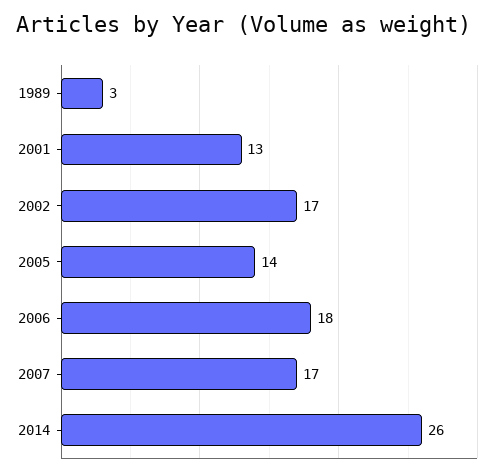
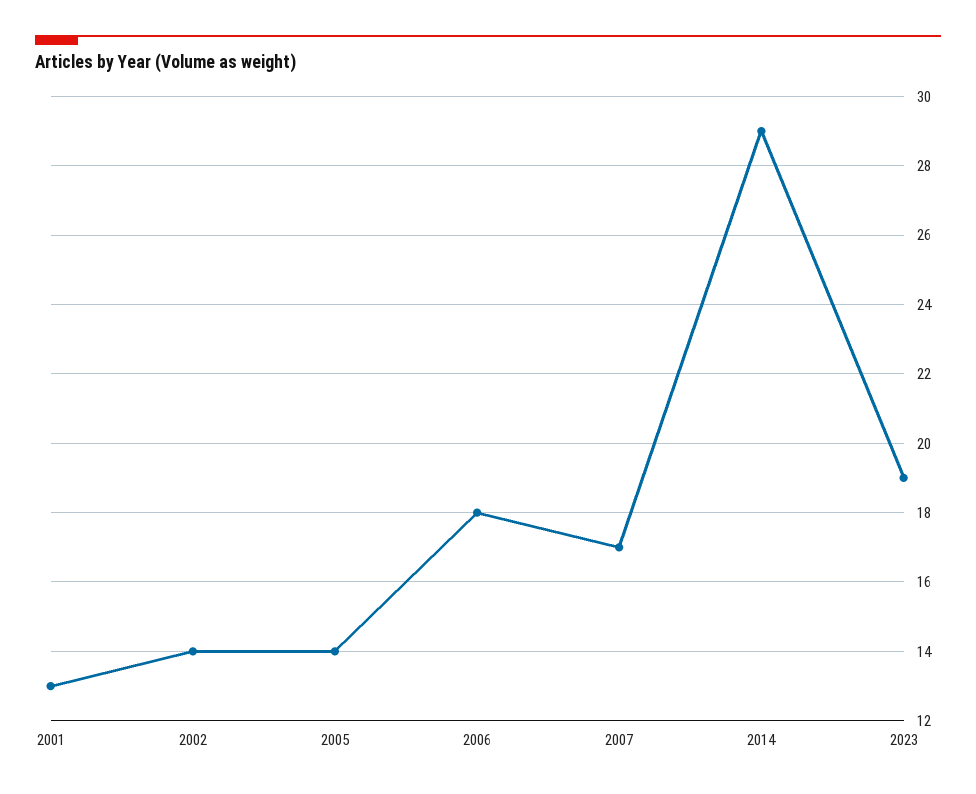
1989: 3 -> none
2002: 17 -> 14
2014: 26 -> 29
2023: none -> 19

